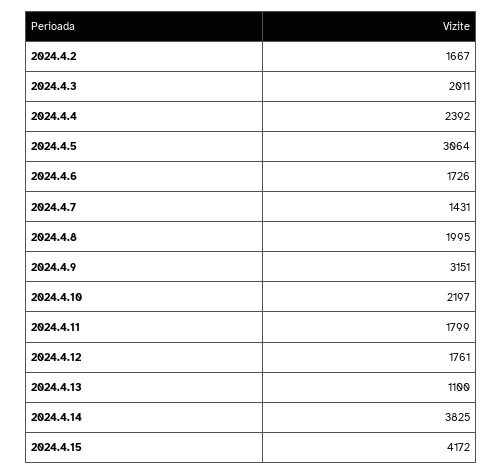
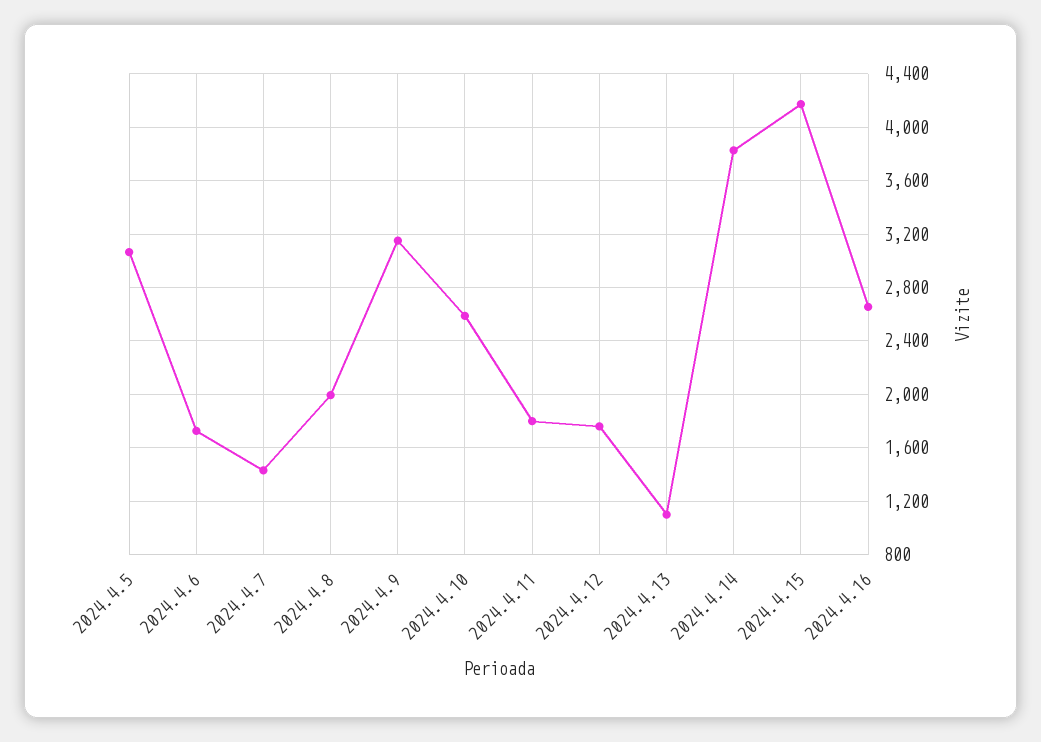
2024.4.2: 1667 -> none
2024.4.3: 2011 -> none
2024.4.4: 2392 -> none
2024.4.10: 2197 -> 2600
2024.4.16: none -> 2650

